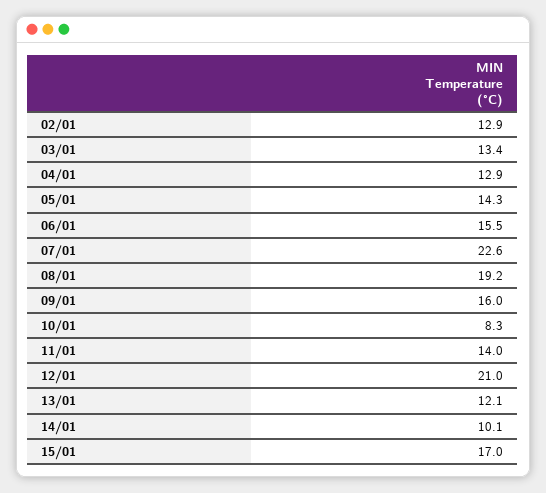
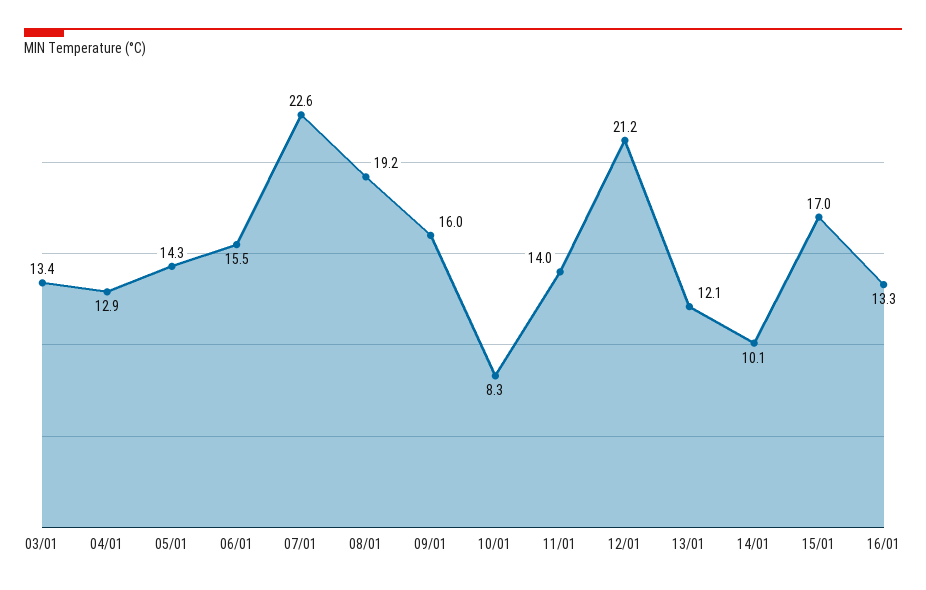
02/01: 12.9 -> none
12/01: 21 -> 21.2
16/01: none -> 13.3

